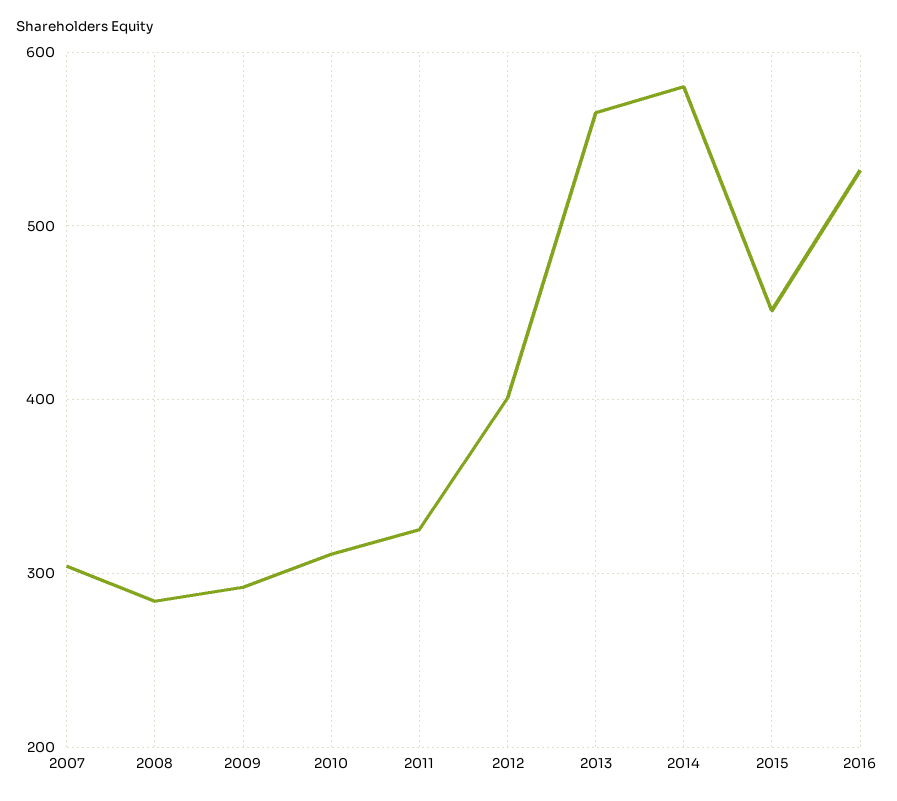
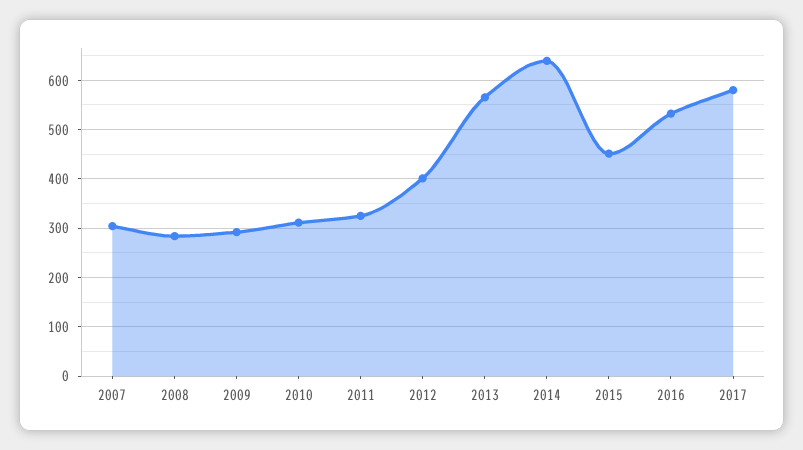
2014: 580 -> 640
2017: none -> 580

